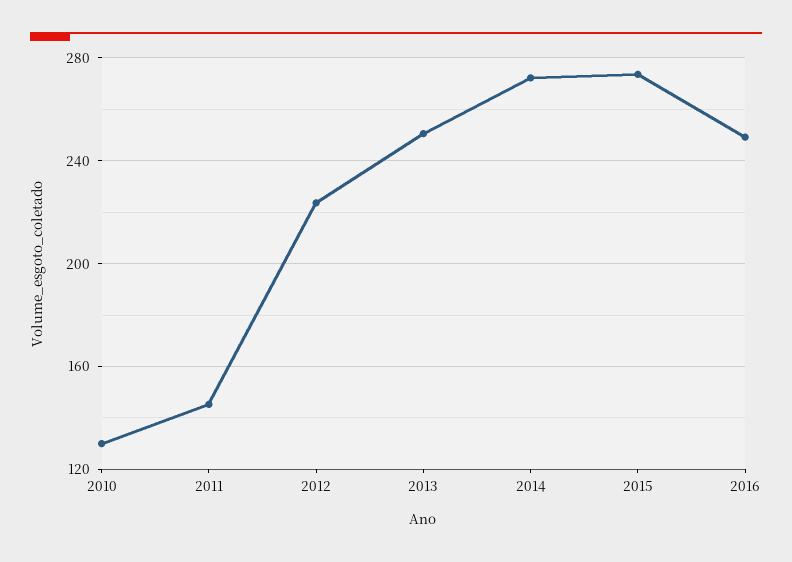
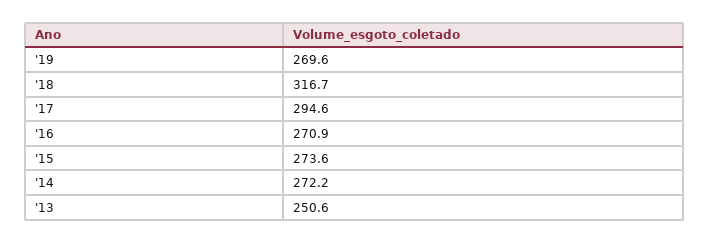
2010: 130 -> none
2011: 145 -> none
2012: 225 -> none
2016: 250 -> 270.9
'19: none -> 269.6
'18: none -> 316.7
'17: none -> 294.6

